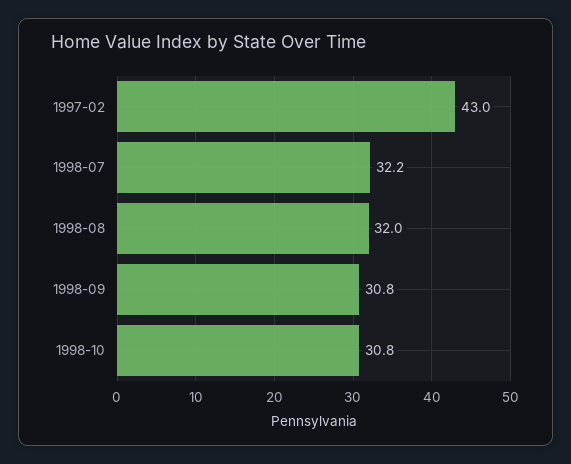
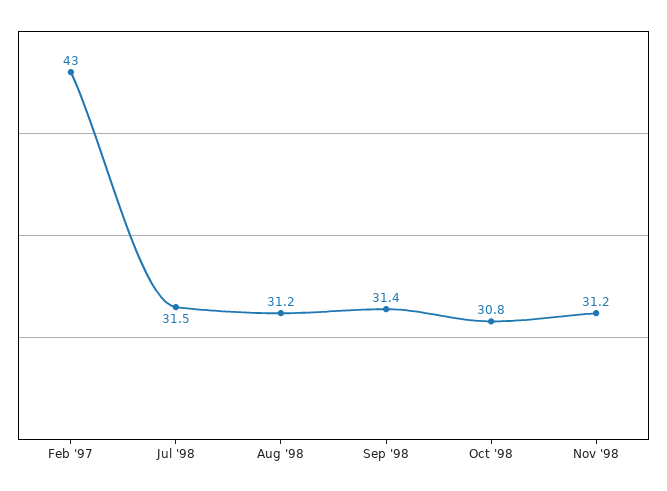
1998-07: 32.2 -> 31.5
1998-08: 32 -> 31.2
1998-09: 30.8 -> 31.4
Nov '98: none -> 31.2

